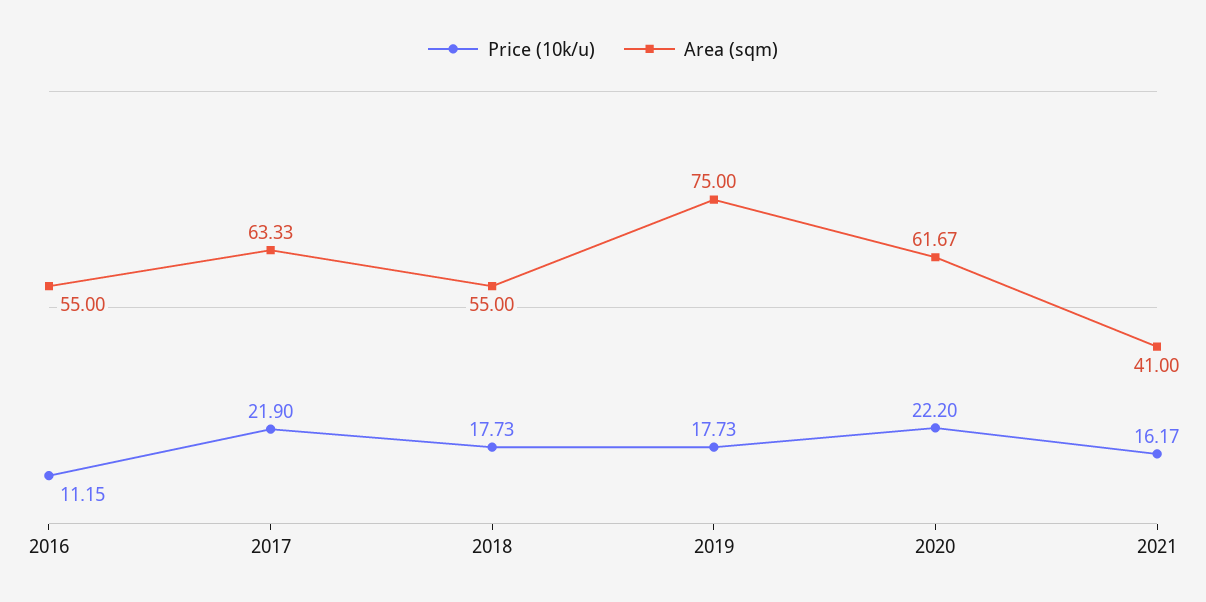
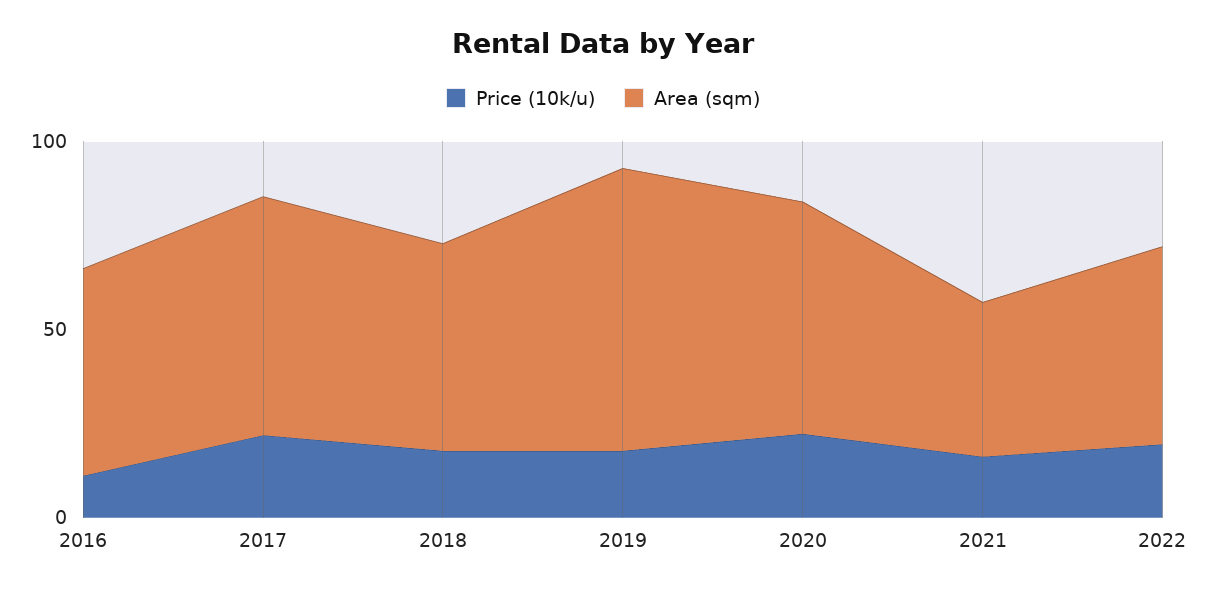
Price (10k/u), 2022: none -> 20
Area (sqm), 2022: none -> 50

